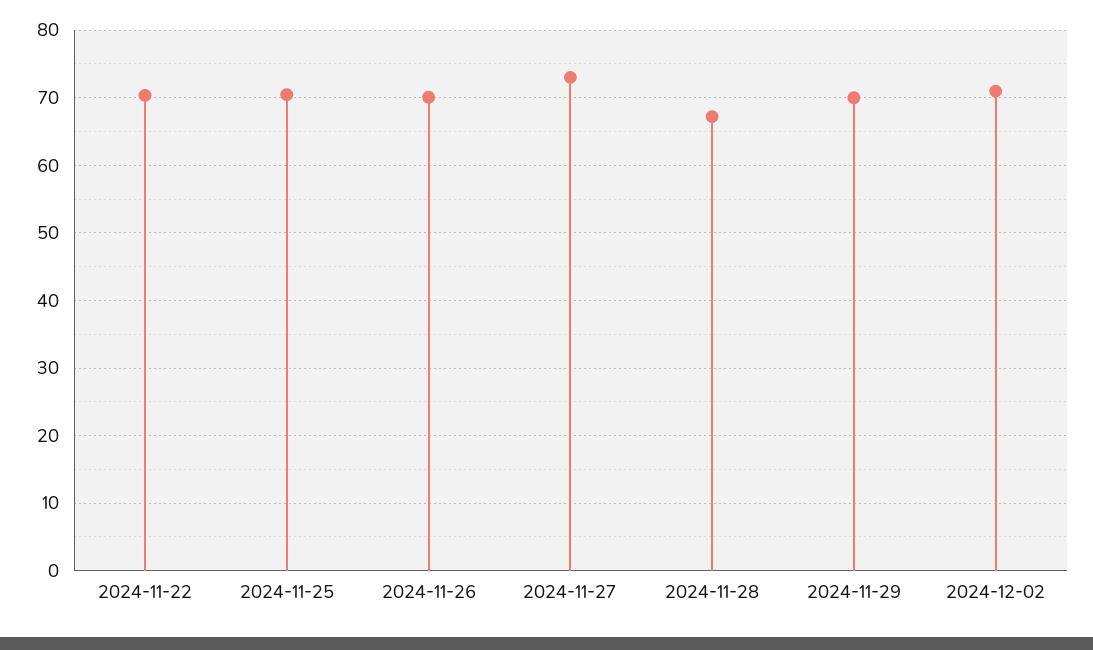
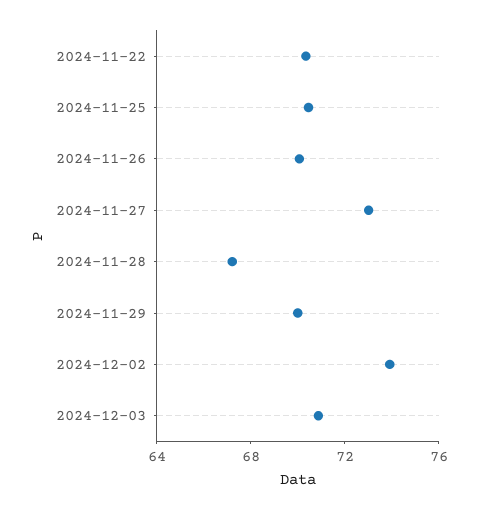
2024-12-02: 71 -> 74
2024-12-03: none -> 71

